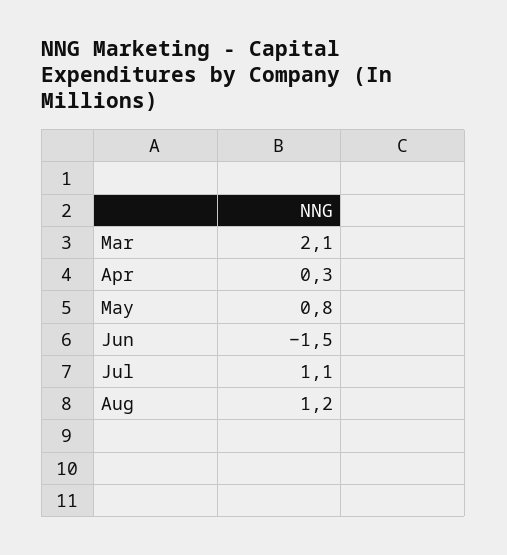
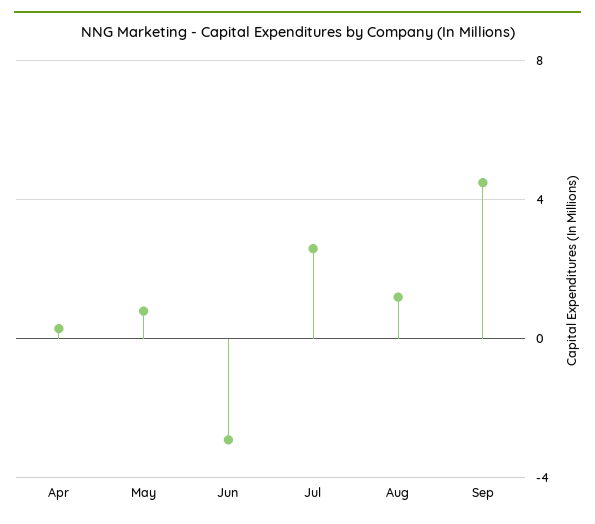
Mar: 2.1 -> none
Jun: -1.5 -> -3
Jul: 1.1 -> 2.5
Sep: none -> 4.5

